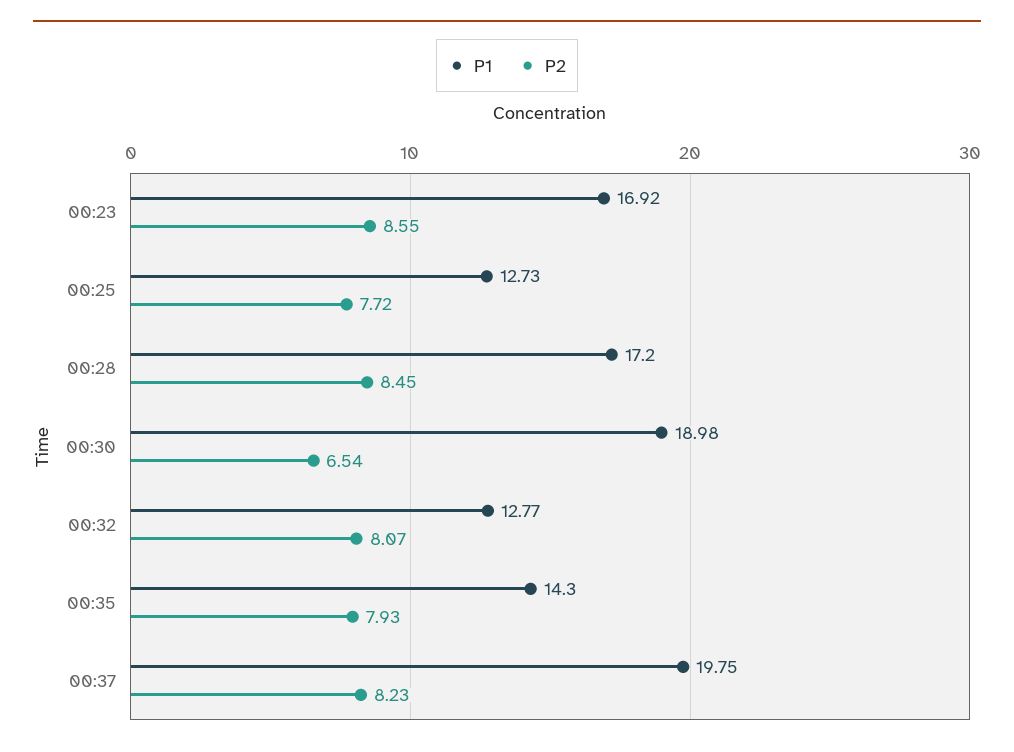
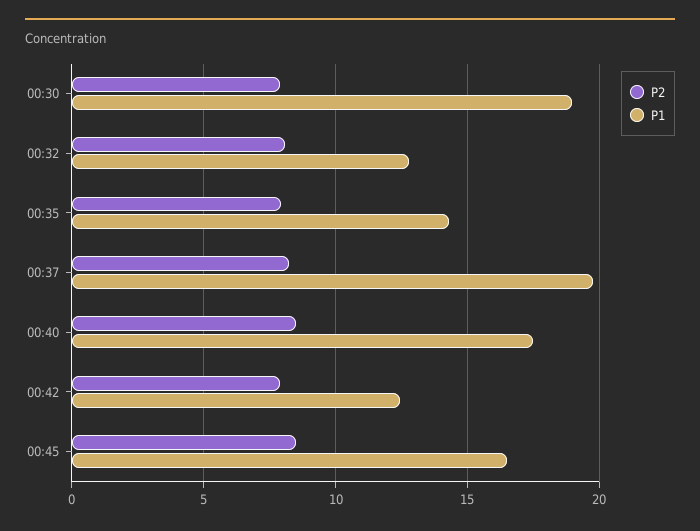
P1, 00:23: 16.92 -> none
P2, 00:23: 8.55 -> none
P1, 00:25: 12.73 -> none
P2, 00:25: 7.72 -> none
P1, 00:28: 17.2 -> none
P2, 00:28: 8.45 -> none
P2, 00:30: 6.54 -> 8
P2, 00:40: none -> 8.5
P1, 00:40: none -> 17.5
P2, 00:42: none -> 8
P1, 00:42: none -> 12.5
P2, 00:45: none -> 8.5
P1, 00:45: none -> 16.5

